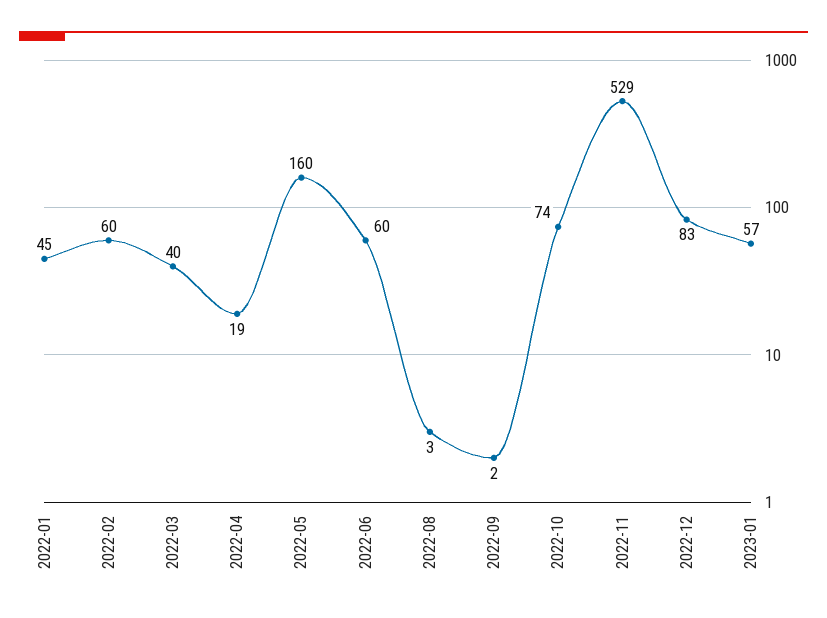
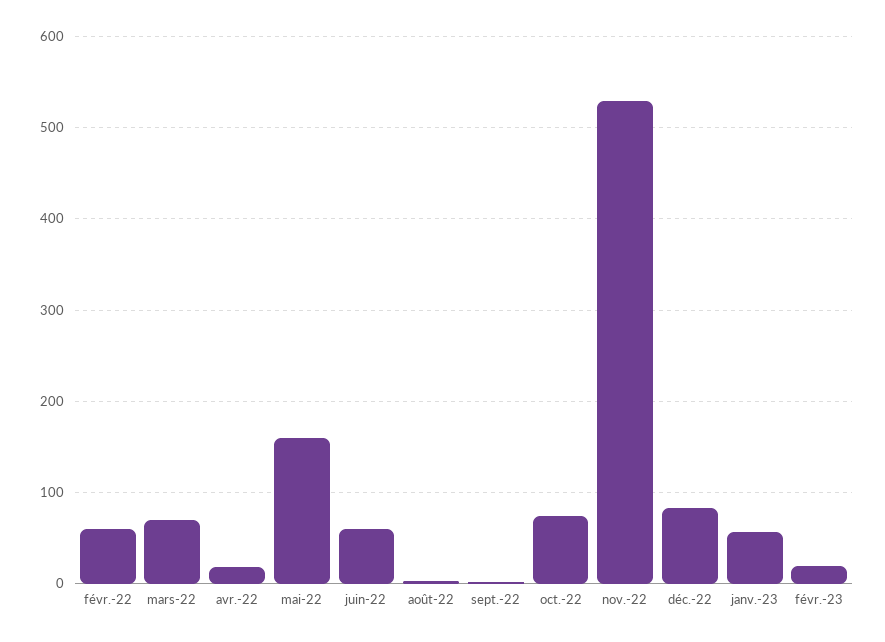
2022-01: 45 -> none
2022-03: 40 -> 70
févr.-23: none -> 20

